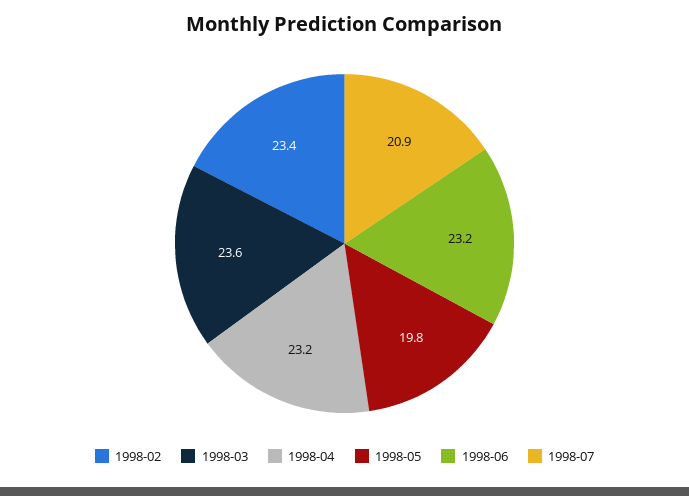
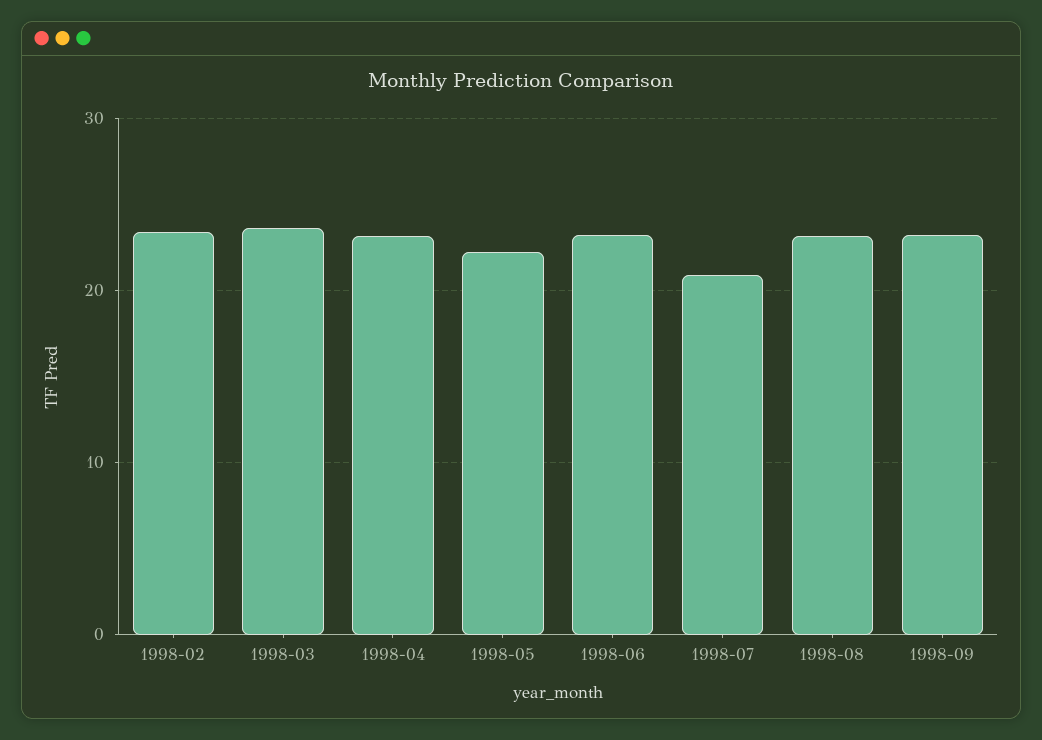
1998-05: 19.8 -> 22
1998-08: none -> 23
1998-09: none -> 23

